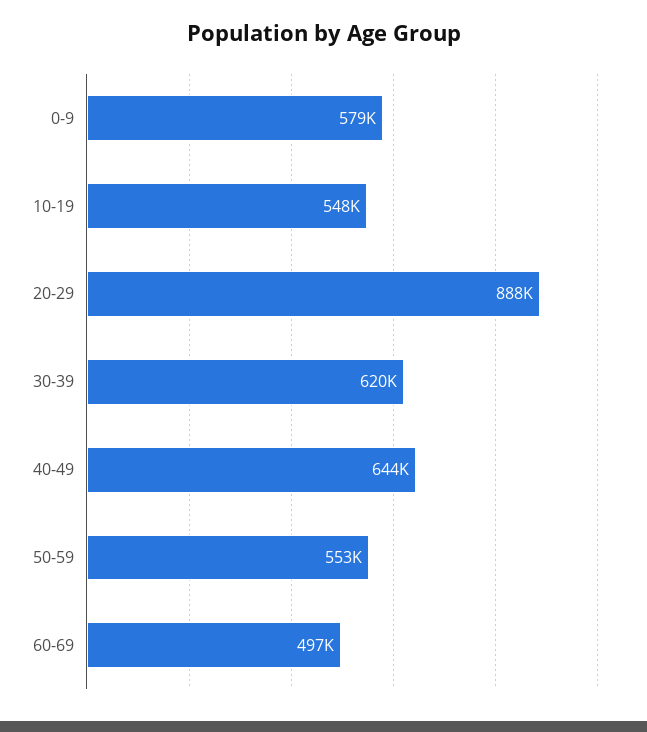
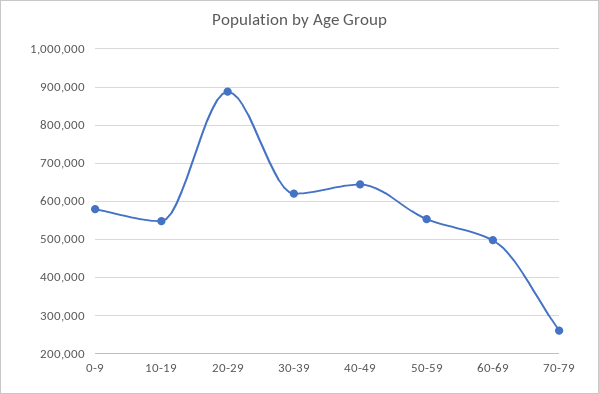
70-79: none -> 260000

